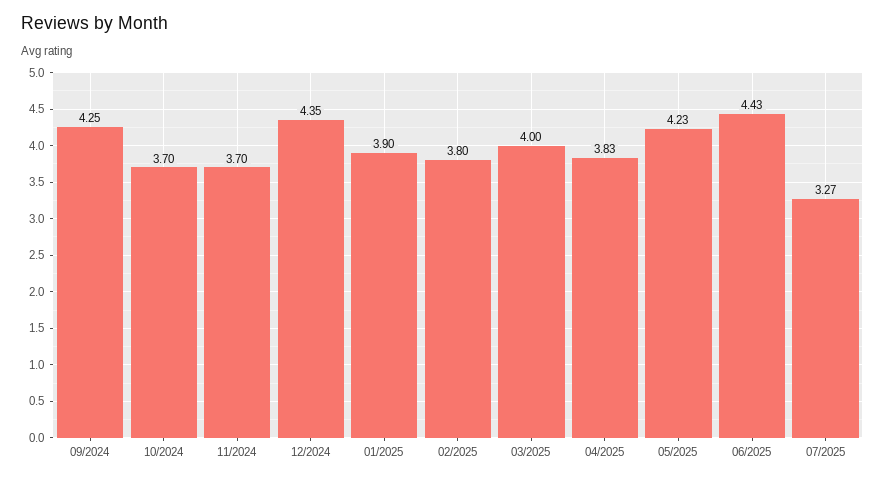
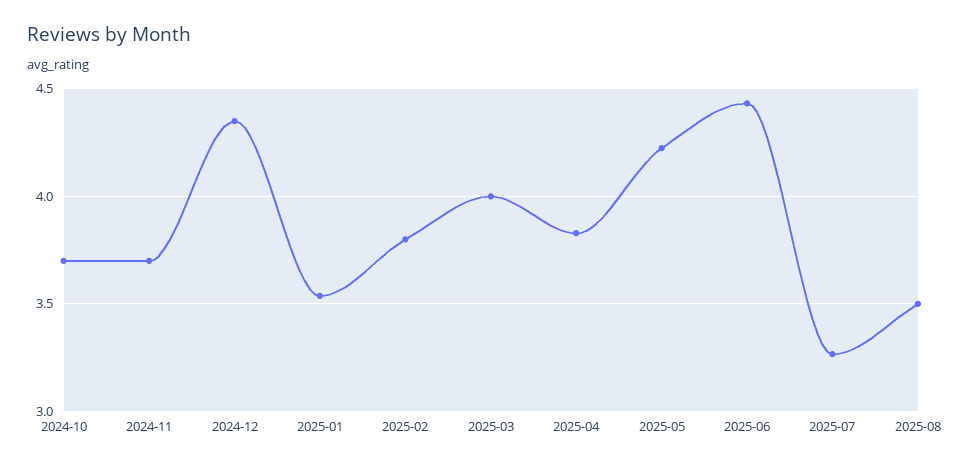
09/2024: 4.25 -> none
01/2025: 3.9 -> 3.55
2025-08: none -> 3.5

